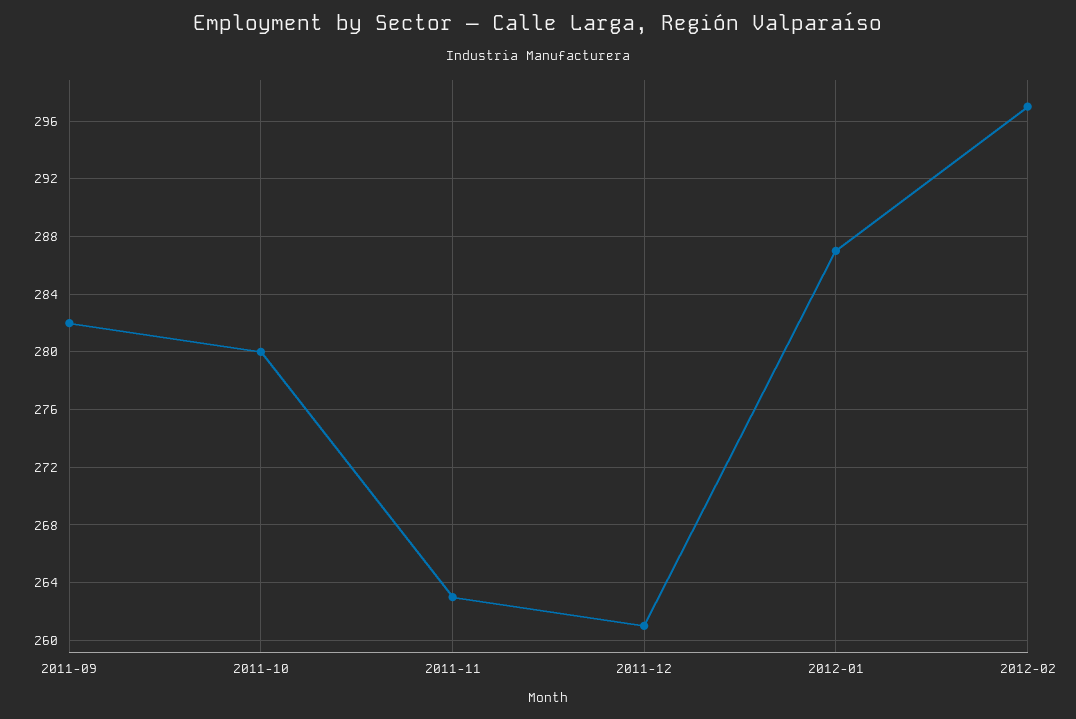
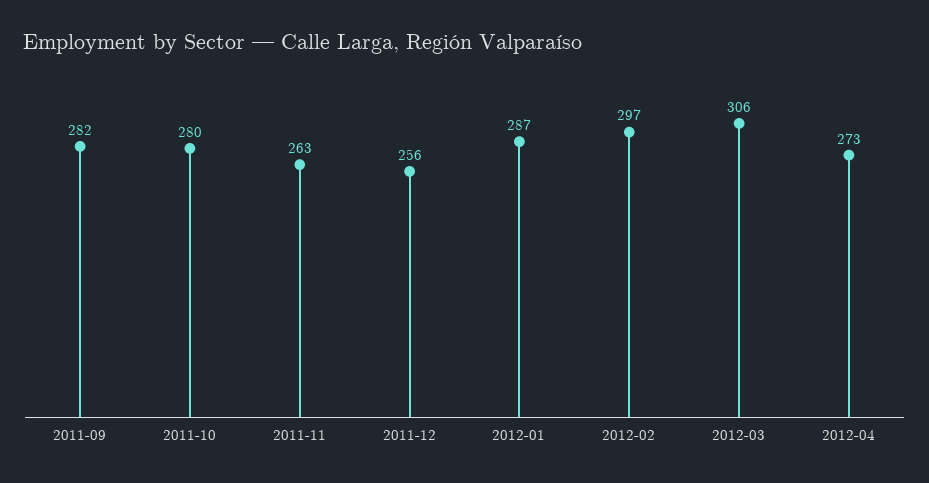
2011-12: 261 -> 256
2012-03: none -> 306
2012-04: none -> 273

